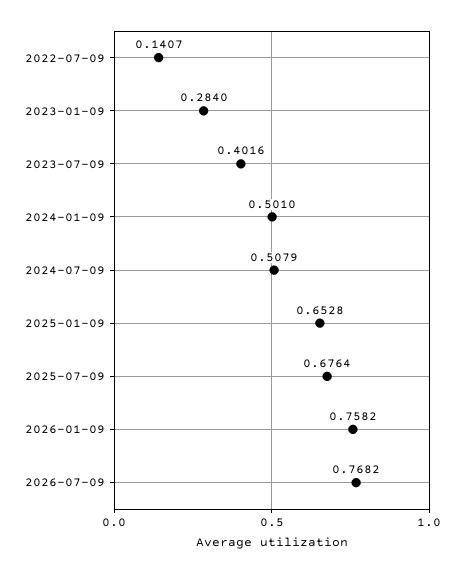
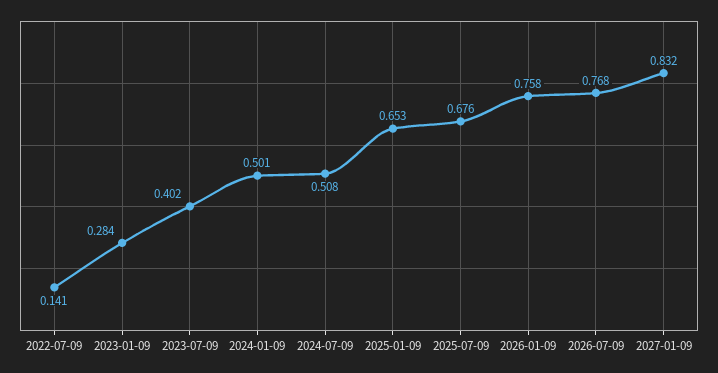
2027-01-09: none -> 0.832

